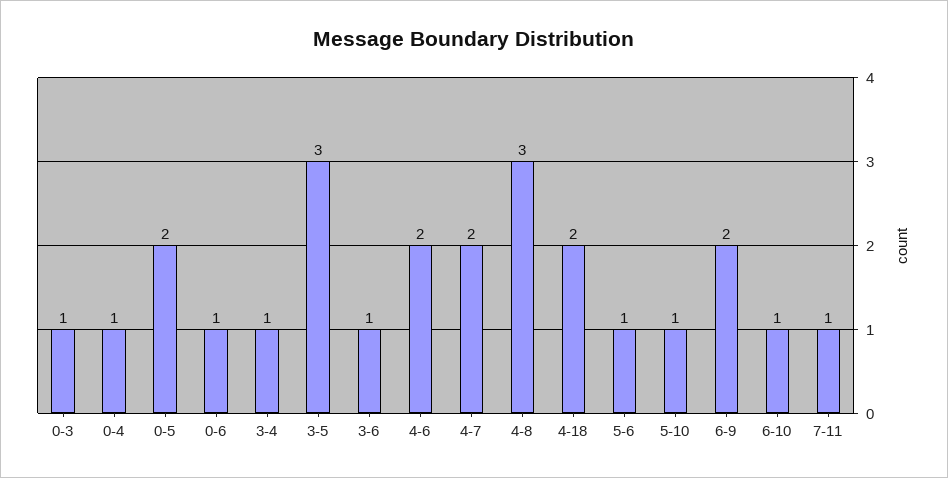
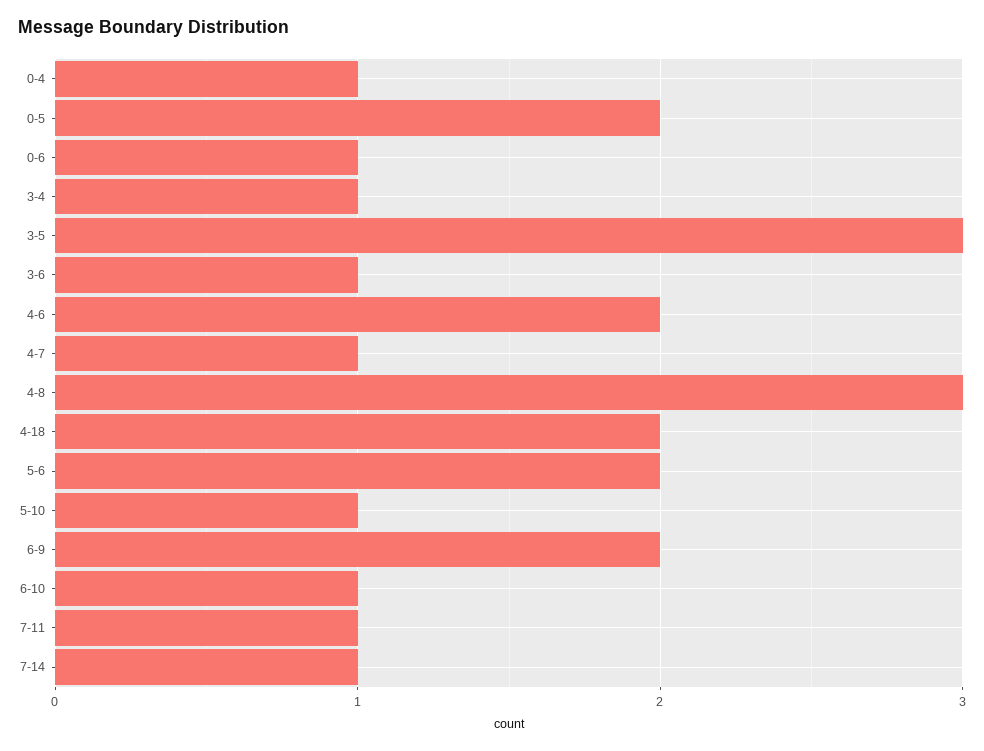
0-3: 1 -> none
4-7: 2 -> 1
5-6: 1 -> 2
7-14: none -> 1

